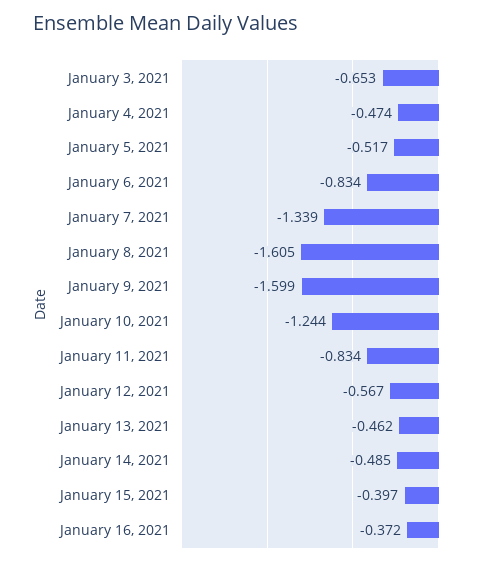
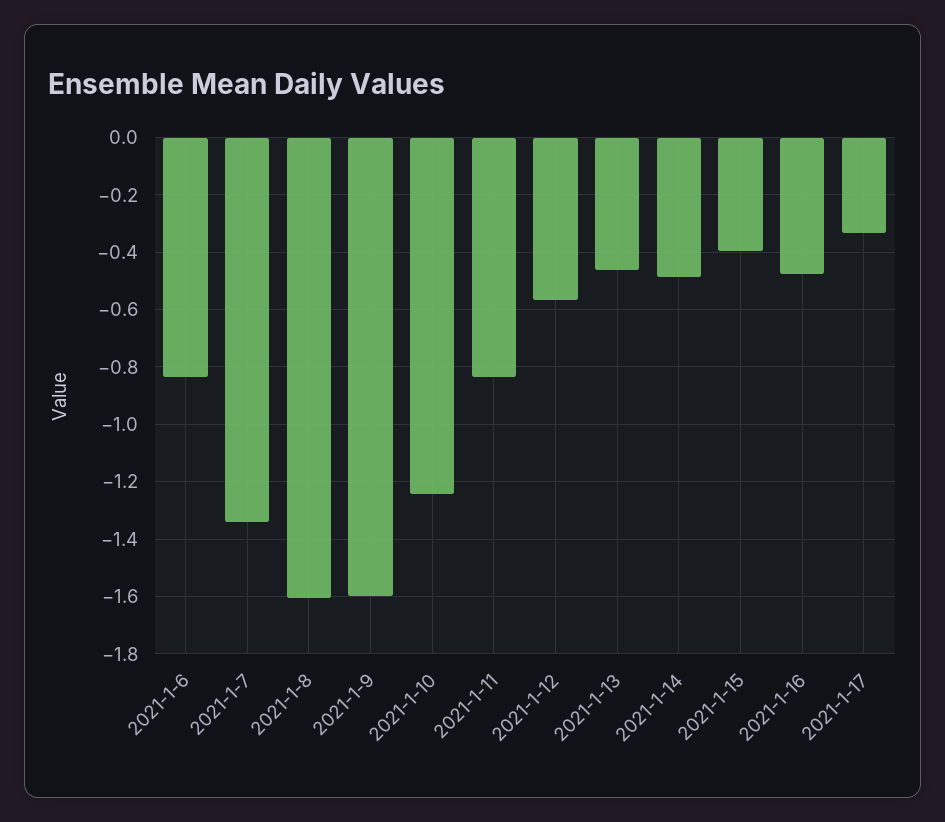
January 3, 2021: -0.653 -> none
January 4, 2021: -0.474 -> none
January 5, 2021: -0.517 -> none
January 16, 2021: -0.372 -> -0.475
2021-1-17: none -> -0.325

